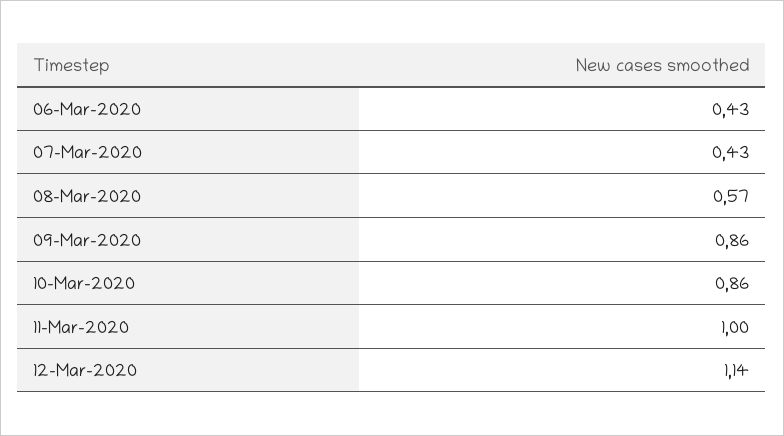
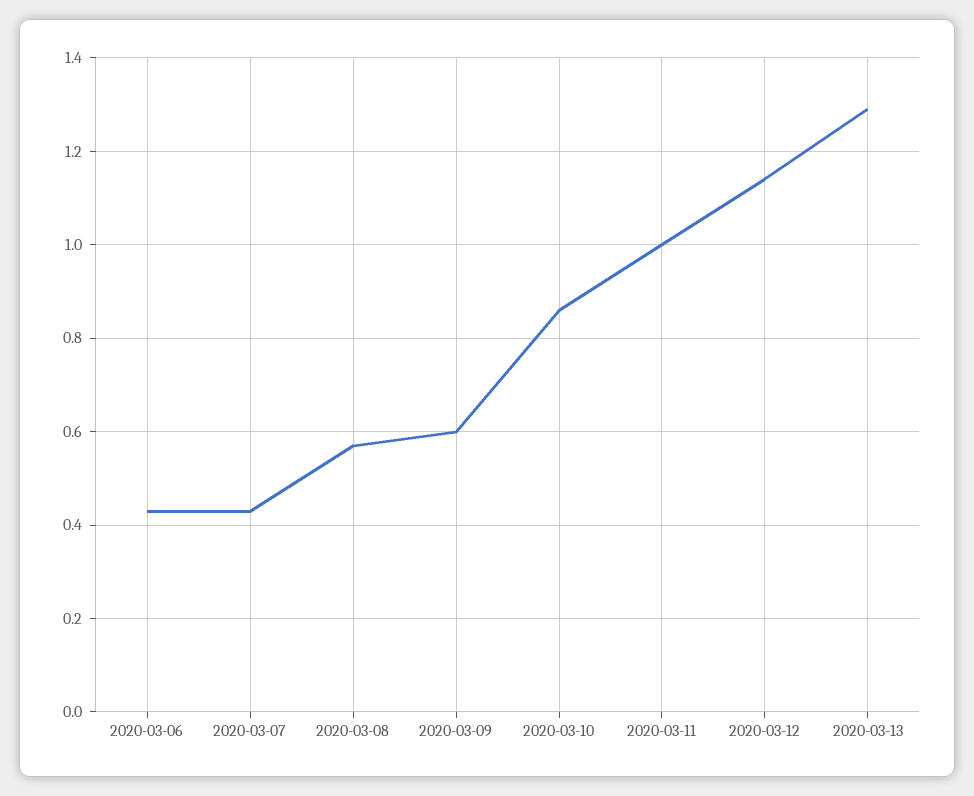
09-Mar-2020: 0.86 -> 0.6
2020-03-13: none -> 1.3

